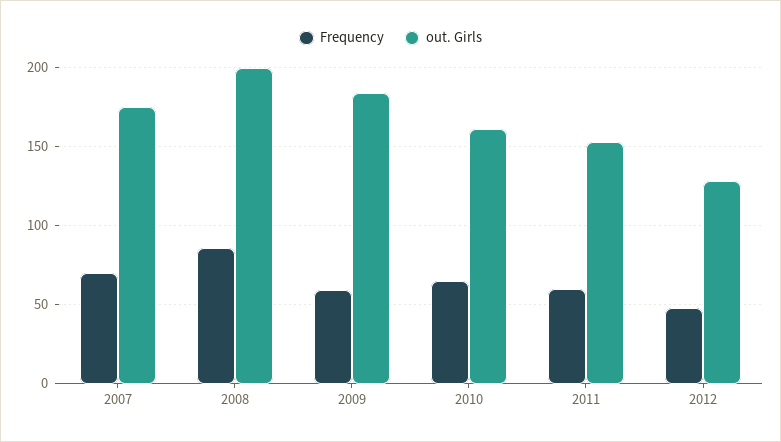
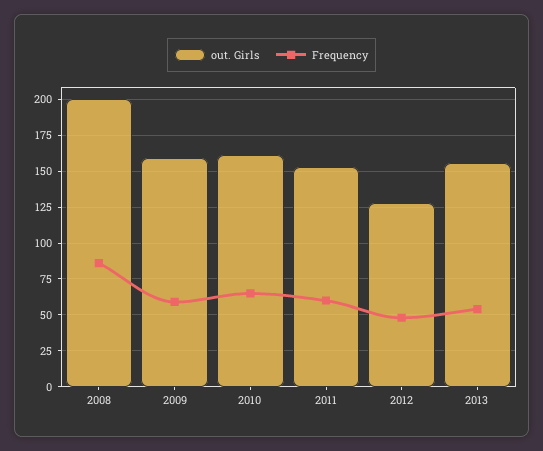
Frequency, 2007: 70 -> none
out. Girls, 2007: 175 -> none
out. Girls, 2009: 185 -> 160
out. Girls, 2013: none -> 155
Frequency, 2013: none -> 55

